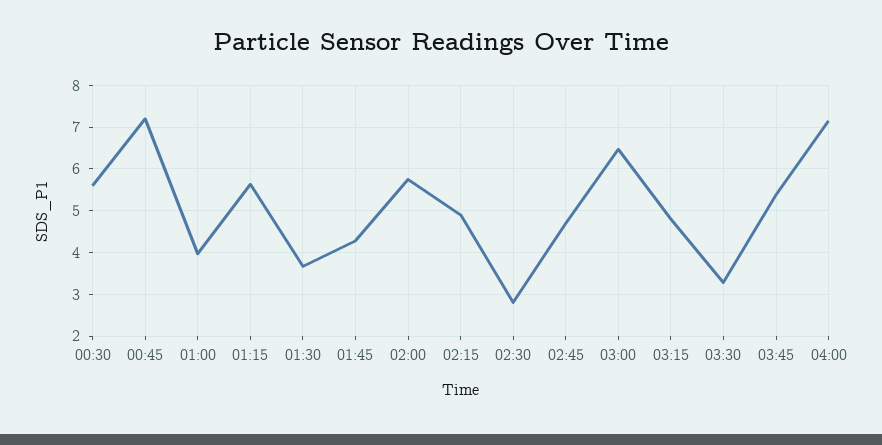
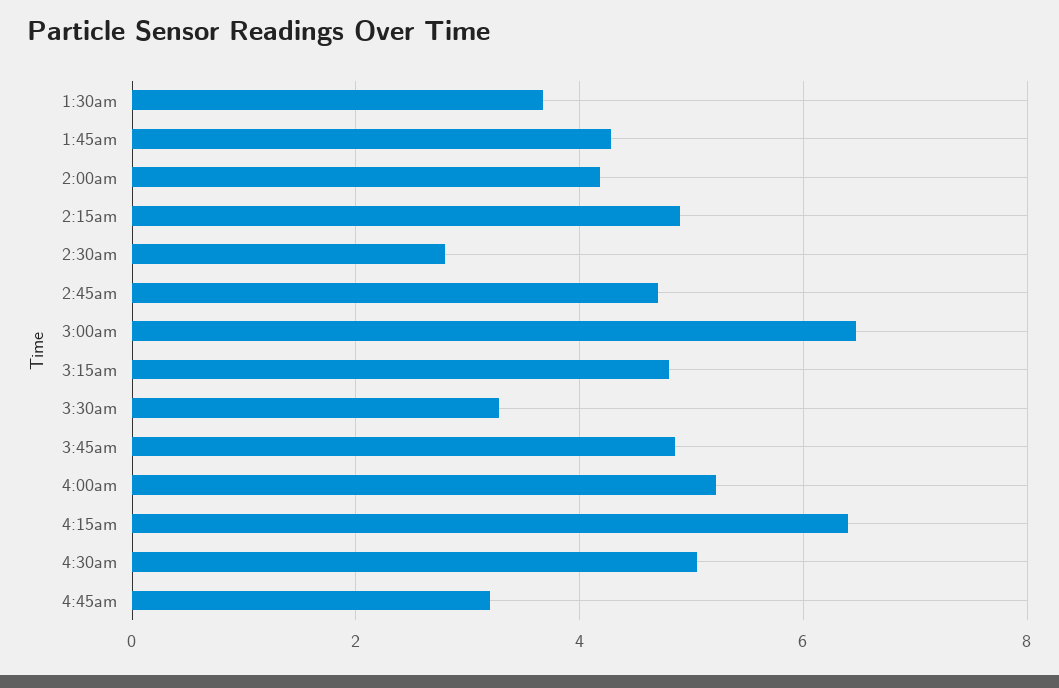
00:30: 5.6 -> none
00:45: 7.2 -> none
01:00: 4 -> none
01:15: 5.6 -> none
02:00: 5.8 -> 4.2
03:45: 5.4 -> 4.8
04:00: 7.2 -> 5.2
4:15am: none -> 6.4
4:30am: none -> 5
4:45am: none -> 3.2

